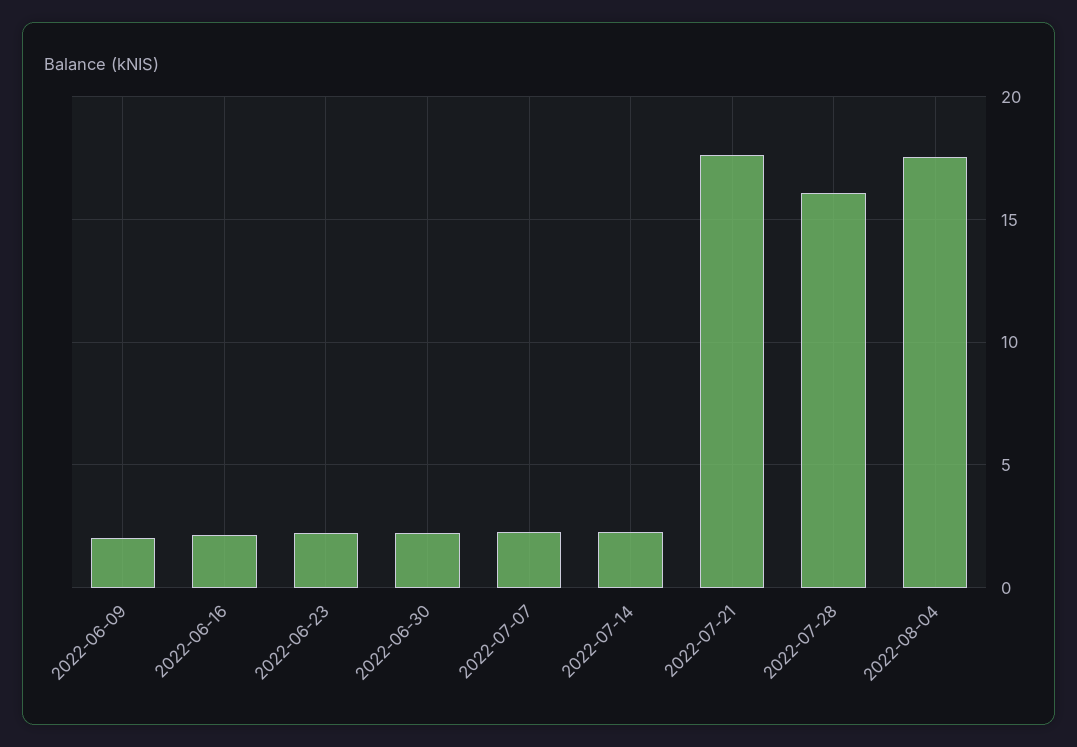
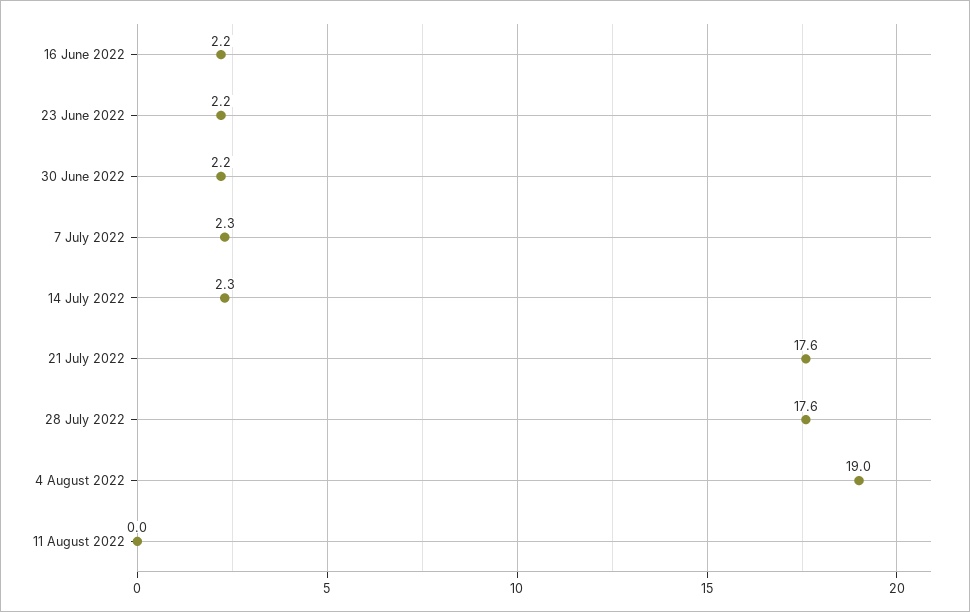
2022-06-09: 2 -> none
2022-07-28: 16 -> 17.6
2022-08-04: 17.5 -> 19
11 August 2022: none -> 0

